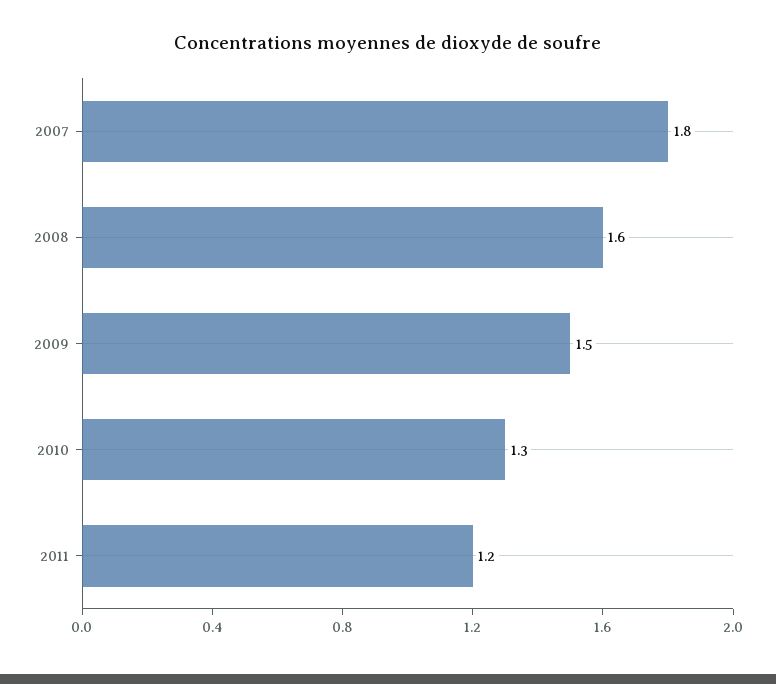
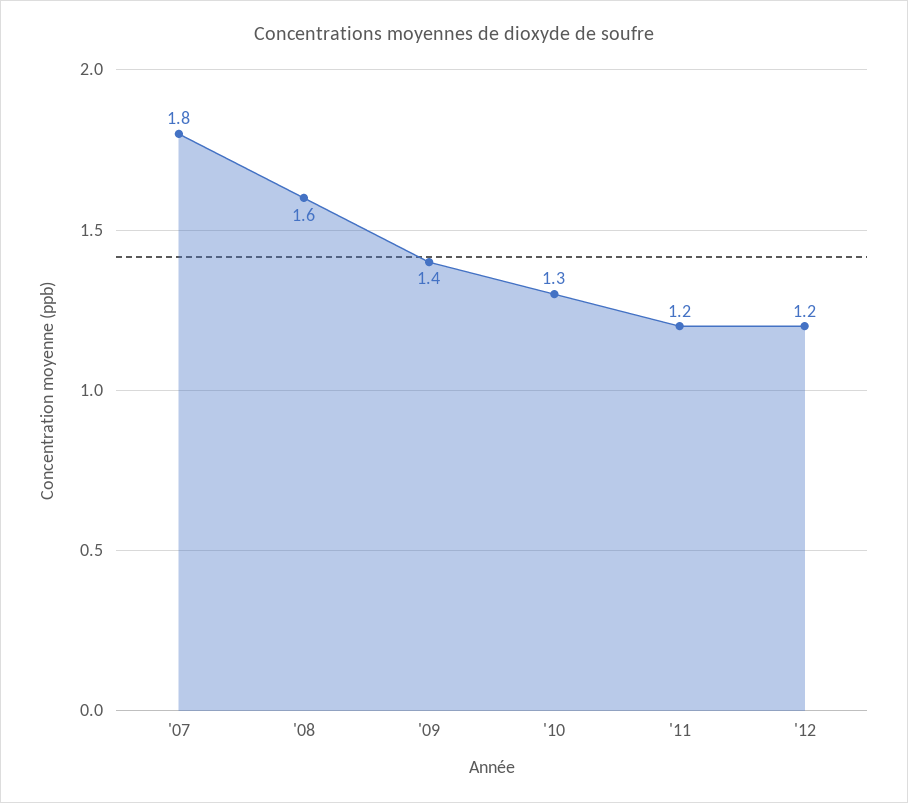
2009: 1.5 -> 1.4
'12: none -> 1.2

